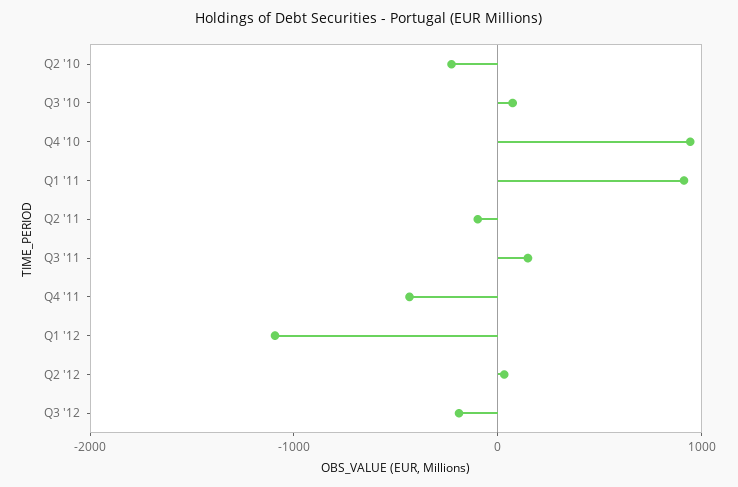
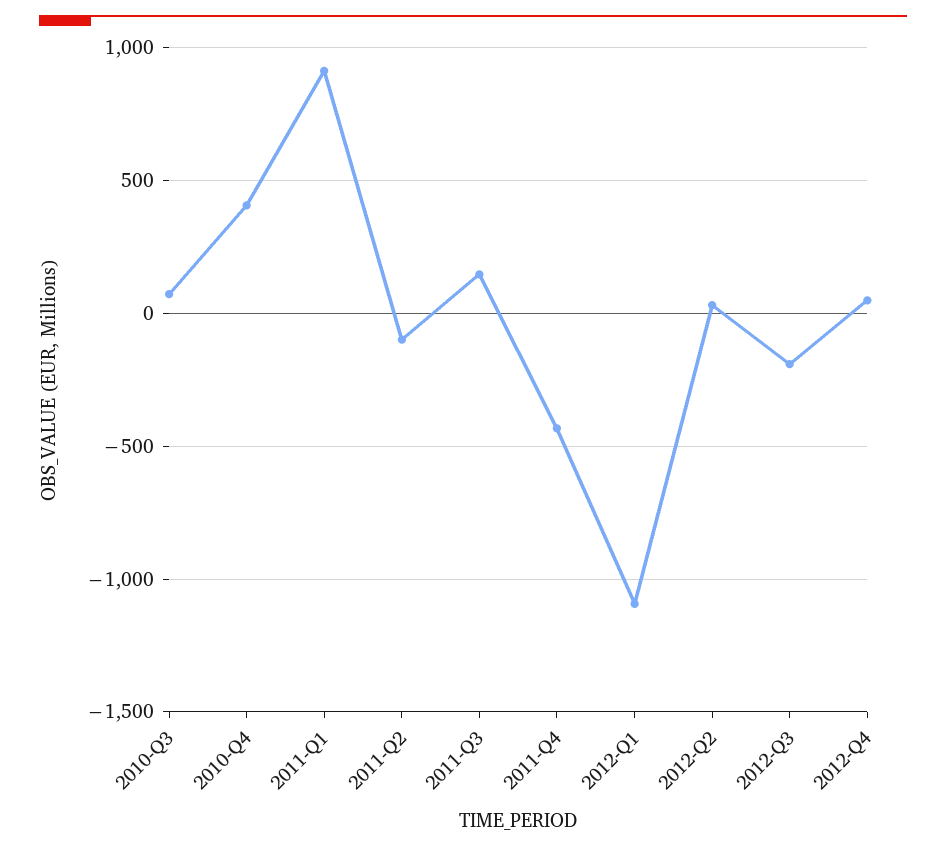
Q2 '10: -200 -> none
Q4 '10: 1000 -> 400
2012-Q4: none -> 50

